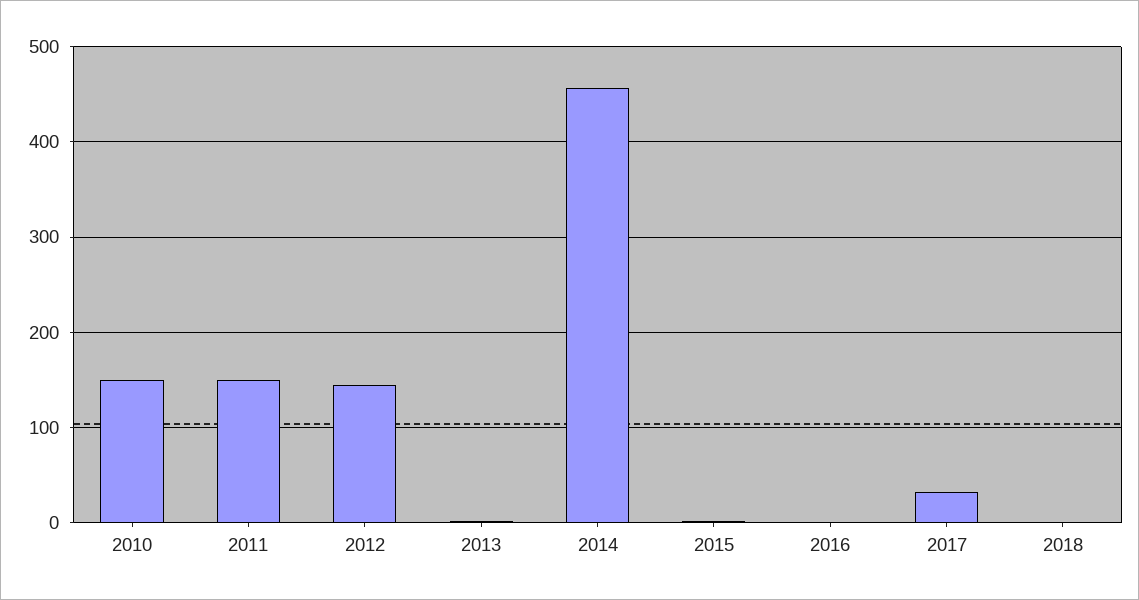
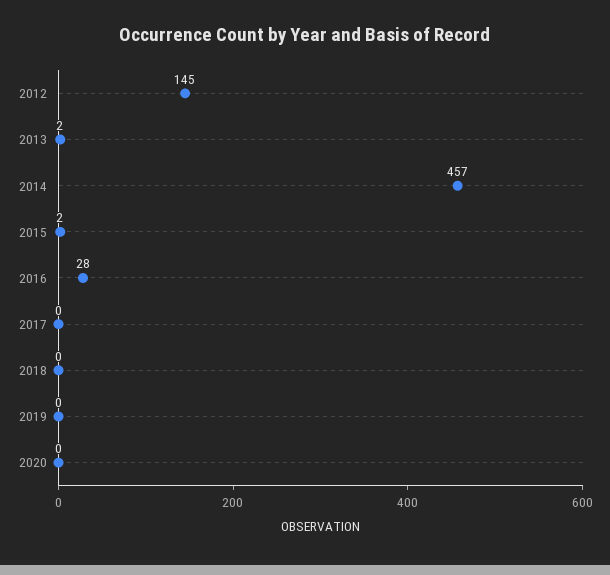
2010: 150 -> none
2011: 150 -> none
2016: 0 -> 28
2017: 30 -> 0
2019: none -> 0
2020: none -> 0

